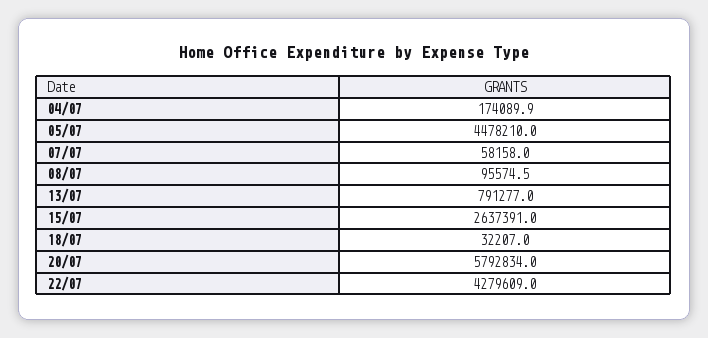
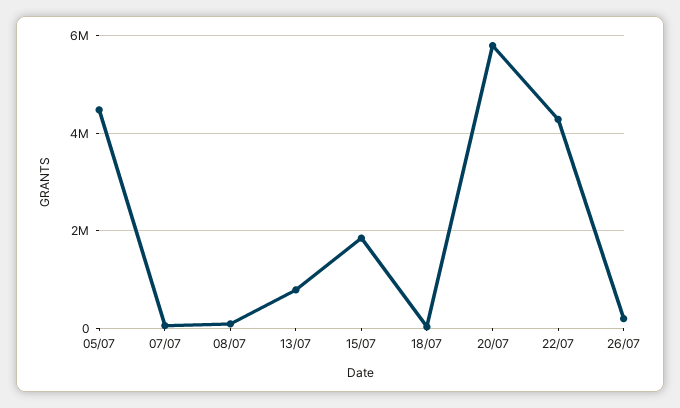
04/07: 174089.9 -> none
15/07: 2637391 -> 1800000
26/07: none -> 200000

